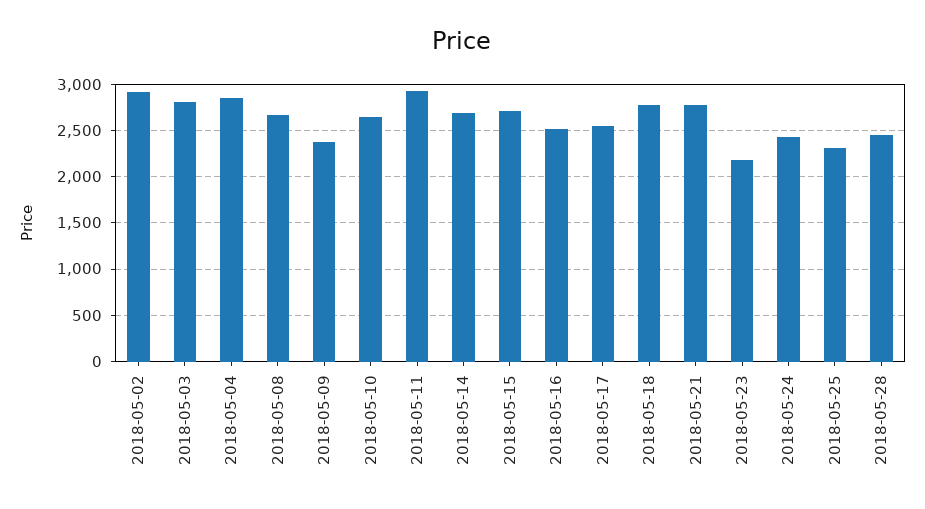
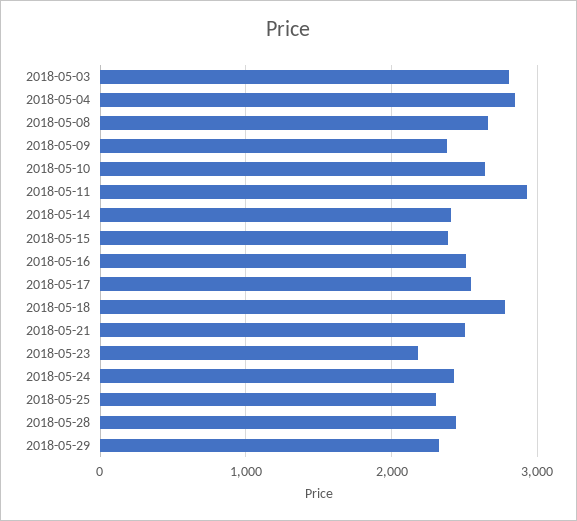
2018-05-02: 2900 -> none
2018-05-14: 2700 -> 2400
2018-05-15: 2700 -> 2400
2018-05-21: 2800 -> 2500
2018-05-29: none -> 2300

